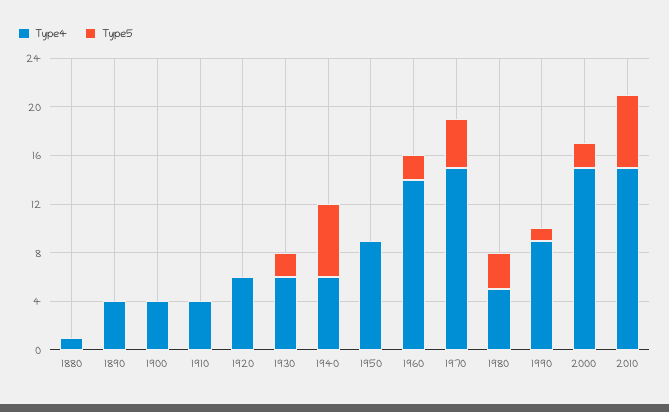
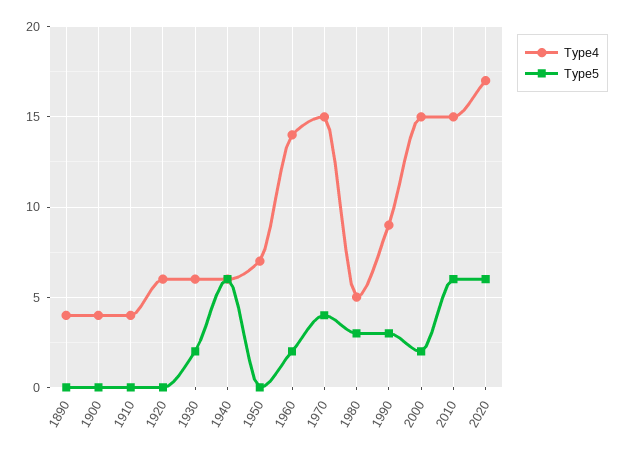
Type4, 1880: 1 -> none
Type5, 1880: 0 -> none
Type4, 1950: 9 -> 7
Type5, 1990: 1 -> 3
Type4, 2020: none -> 17
Type5, 2020: none -> 6

